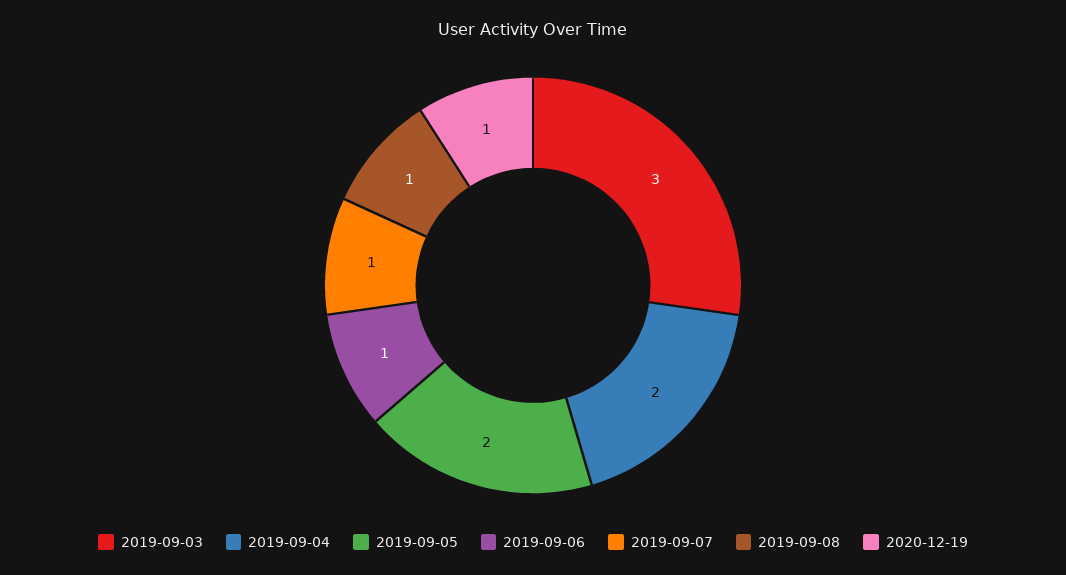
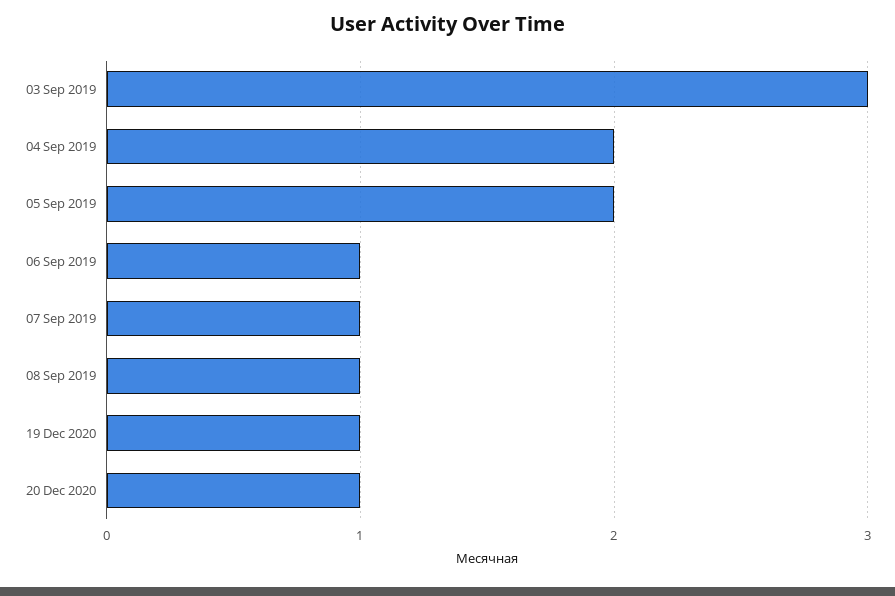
20 Dec 2020: none -> 1

